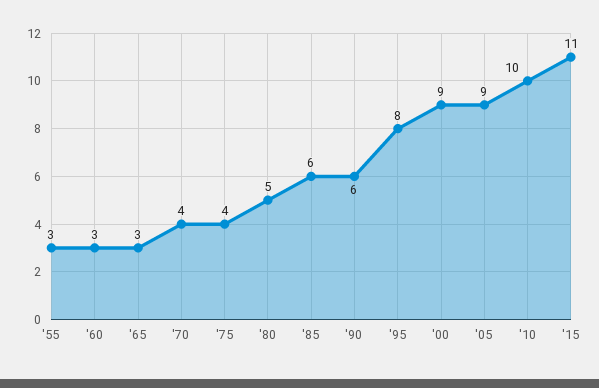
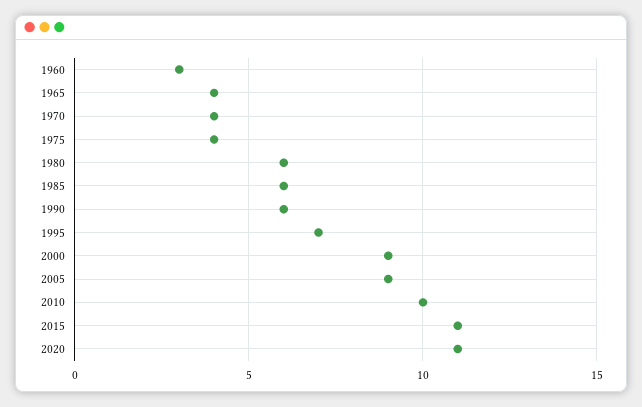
'55: 3 -> none
'65: 3 -> 4
'80: 5 -> 6
'95: 8 -> 7
2020: none -> 11

